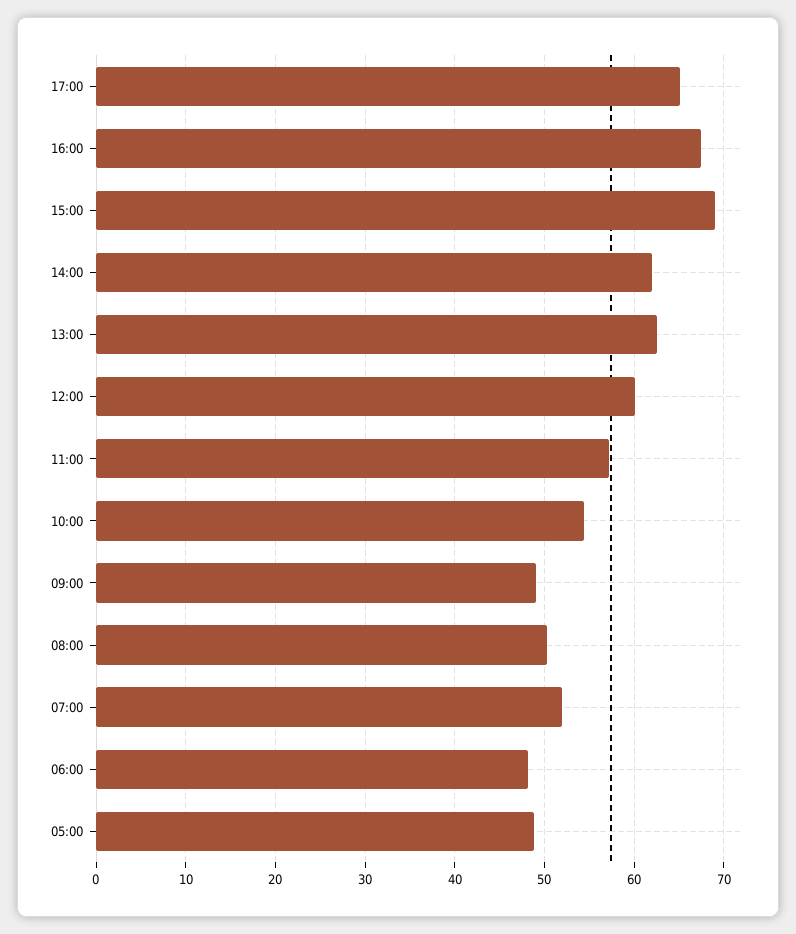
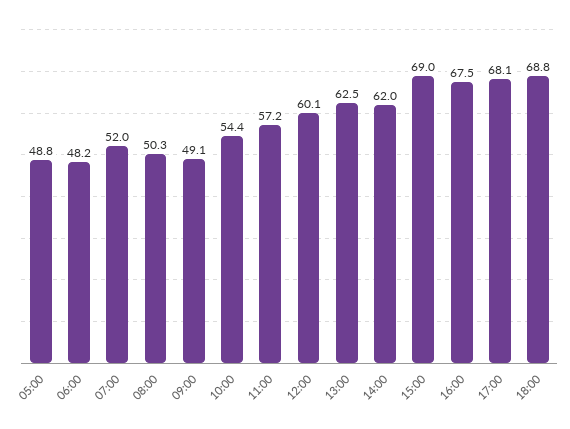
17:00: 65 -> 68.1
18:00: none -> 68.8

